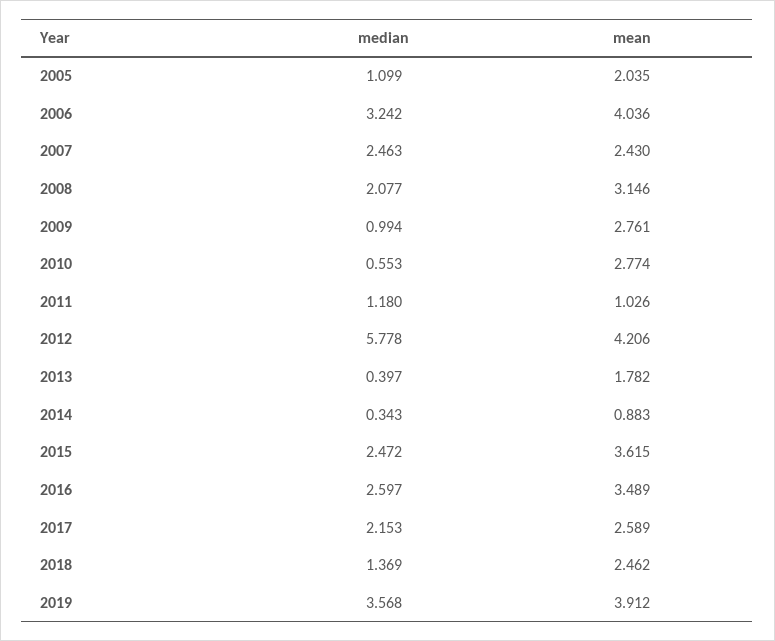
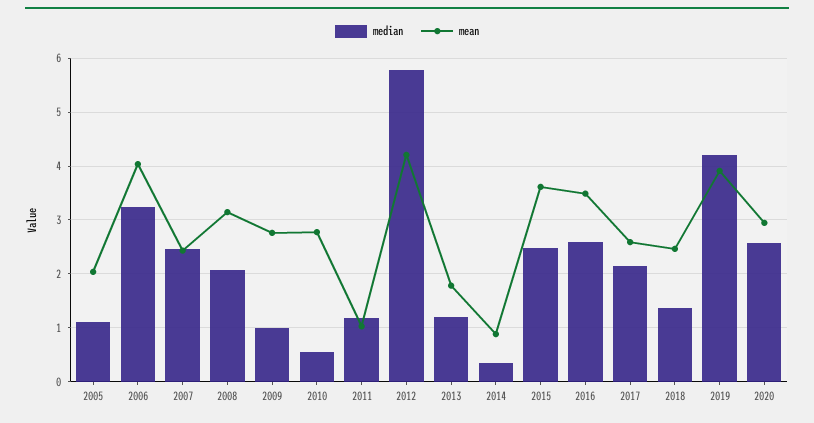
median, 2013: 0.397 -> 1.2
median, 2019: 3.568 -> 4.2
median, 2020: none -> 2.6
mean, 2020: none -> 3

